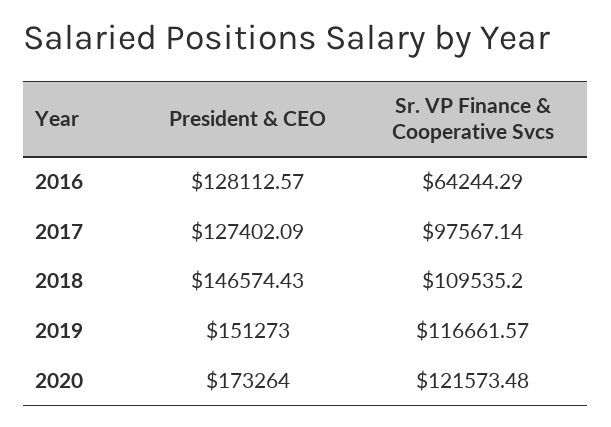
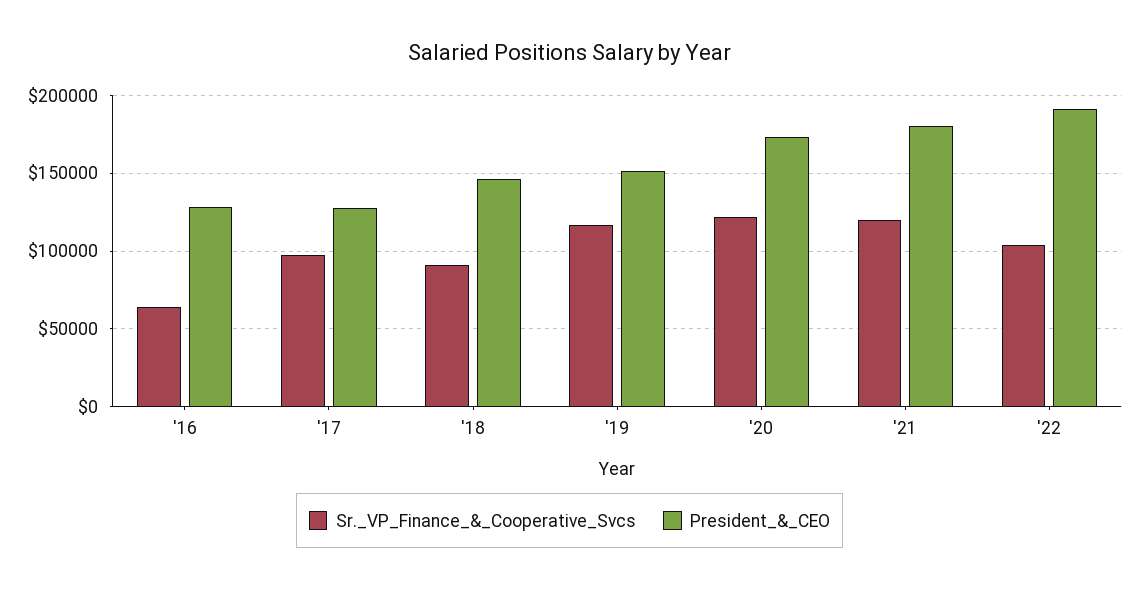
Sr. VP Finance & Cooperative Svcs, 2018: 109535.2 -> 90000
Sr. VP Finance & Cooperative Svcs, '21: none -> 120000
President & CEO, '21: none -> 180000
Sr. VP Finance & Cooperative Svcs, '22: none -> 105000
President & CEO, '22: none -> 190000

